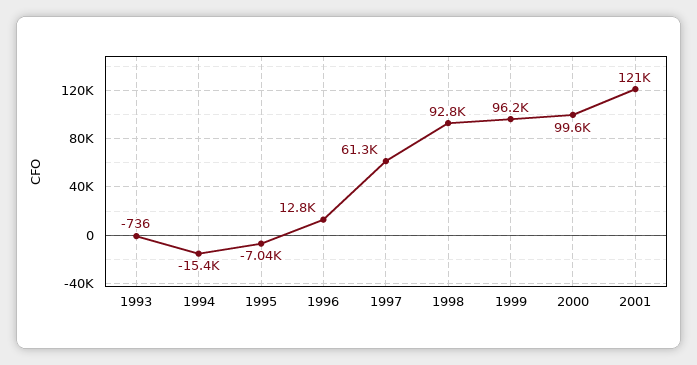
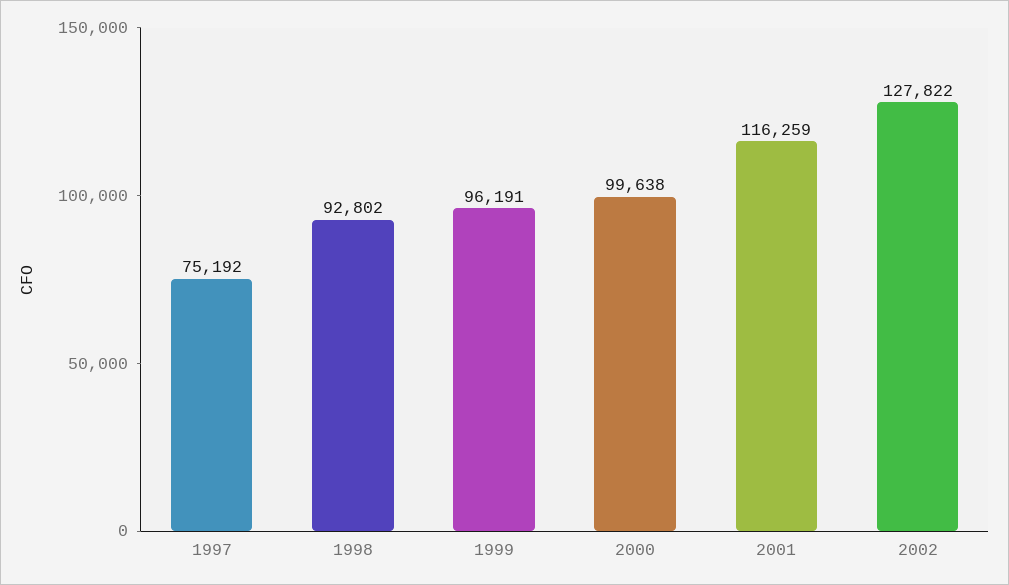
1993: -736 -> none
1994: -15400 -> none
1995: -7040 -> none
1996: 12800 -> none
1997: 61300 -> 75192
2001: 121000 -> 116259
2002: none -> 127822

